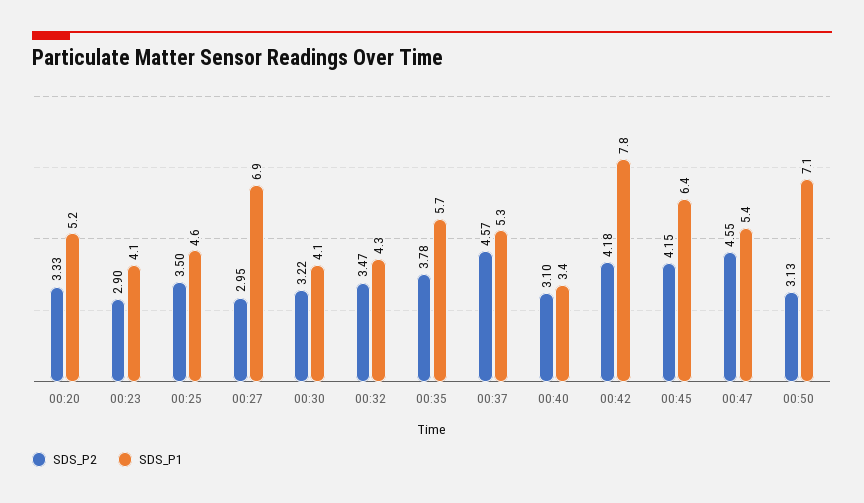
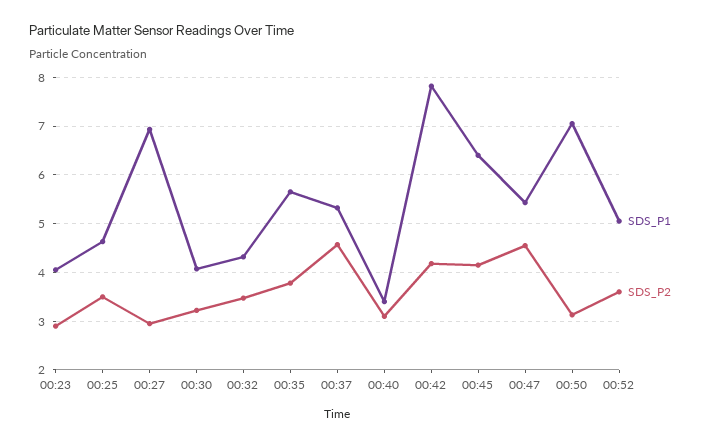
SDS_P2, 00:20: 3.33 -> none
SDS_P1, 00:20: 5.2 -> none
SDS_P1, 00:52: none -> 5
SDS_P2, 00:52: none -> 3.6

